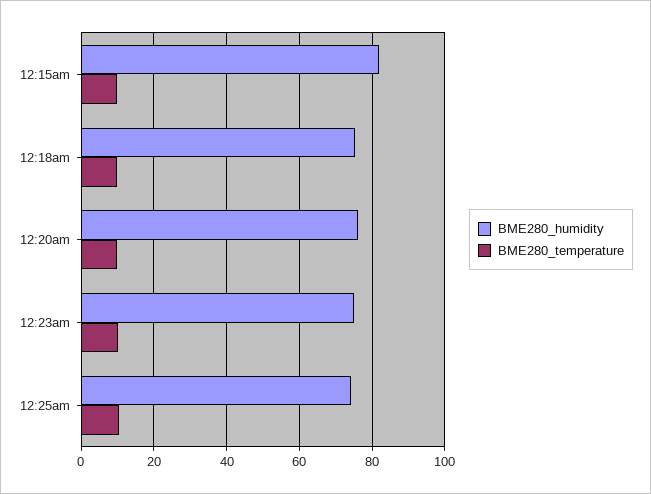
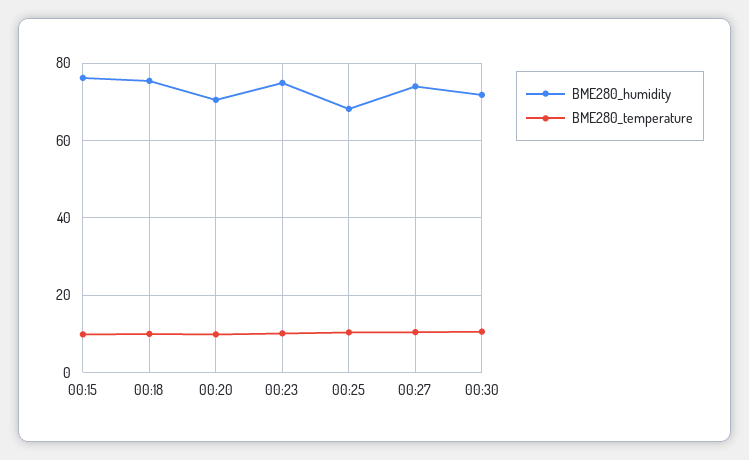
BME280_humidity, 12:15am: 82 -> 76
BME280_humidity, 12:20am: 76 -> 70
BME280_humidity, 12:25am: 74 -> 68
BME280_humidity, 00:27: none -> 74
BME280_temperature, 00:27: none -> 10
BME280_humidity, 00:30: none -> 72
BME280_temperature, 00:30: none -> 10

